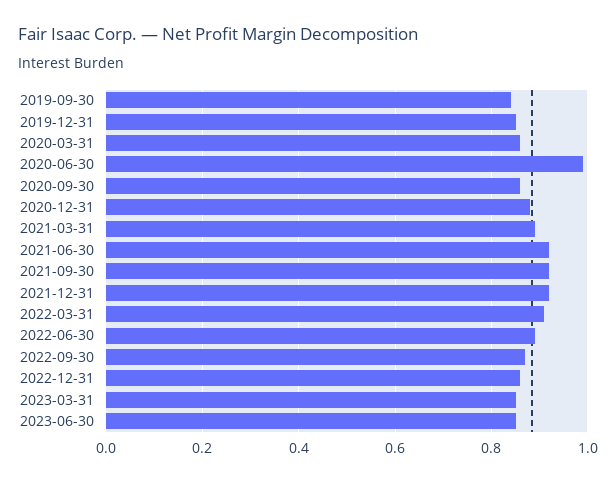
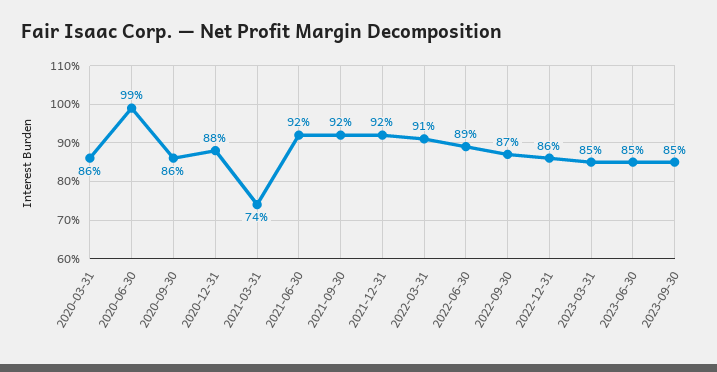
2019-09-30: 0.85 -> none
2019-12-31: 0.85 -> none
2021-03-31: 0.9 -> 0.74
2023-09-30: none -> 0.85

